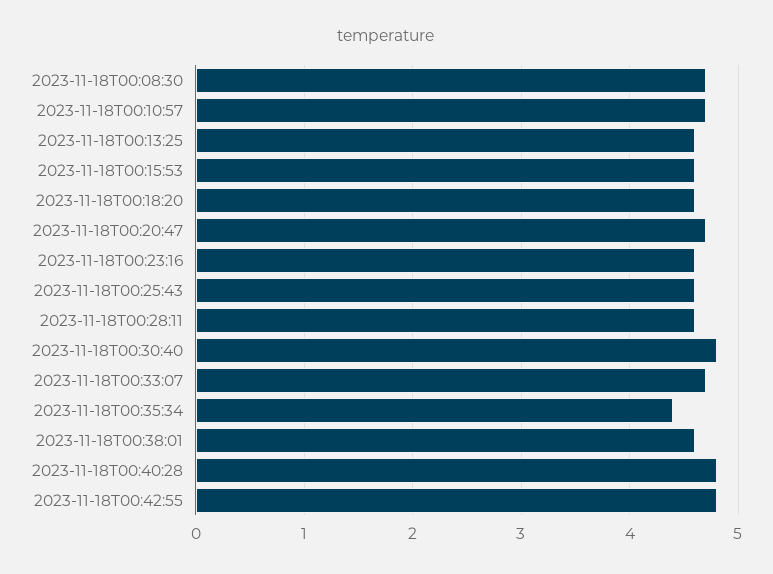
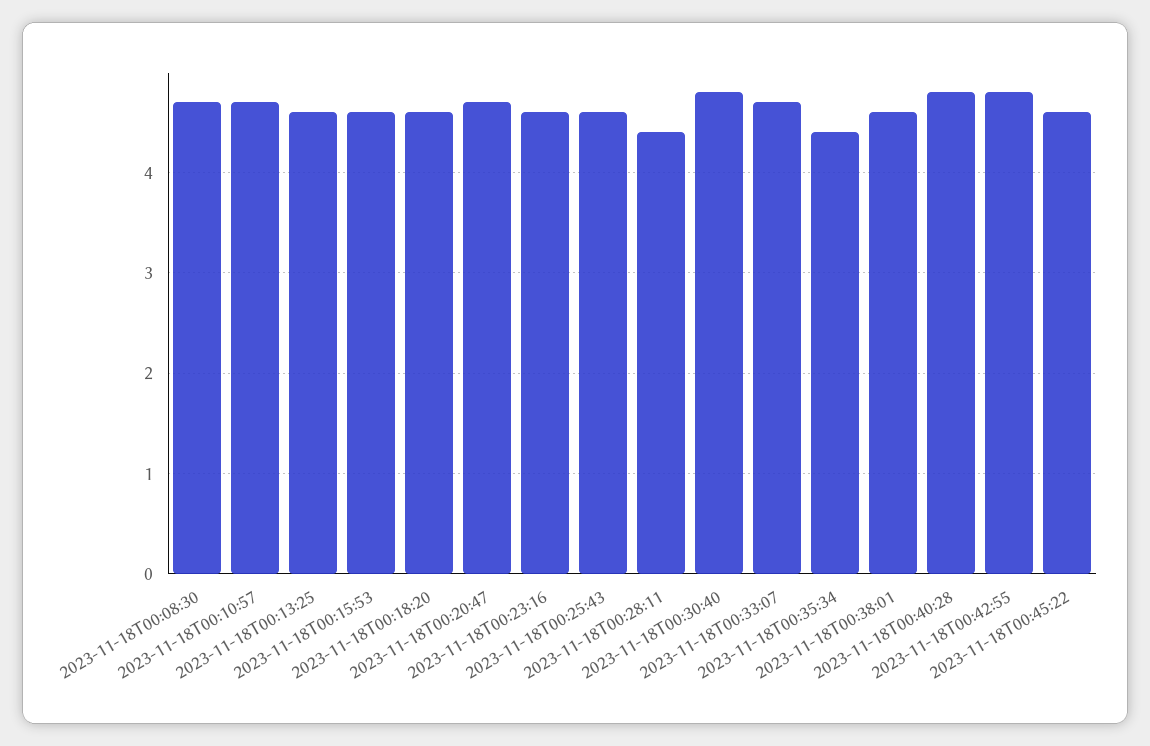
2023-11-18T00:28:11: 4.6 -> 4.4
2023-11-18T00:45:22: none -> 4.6

